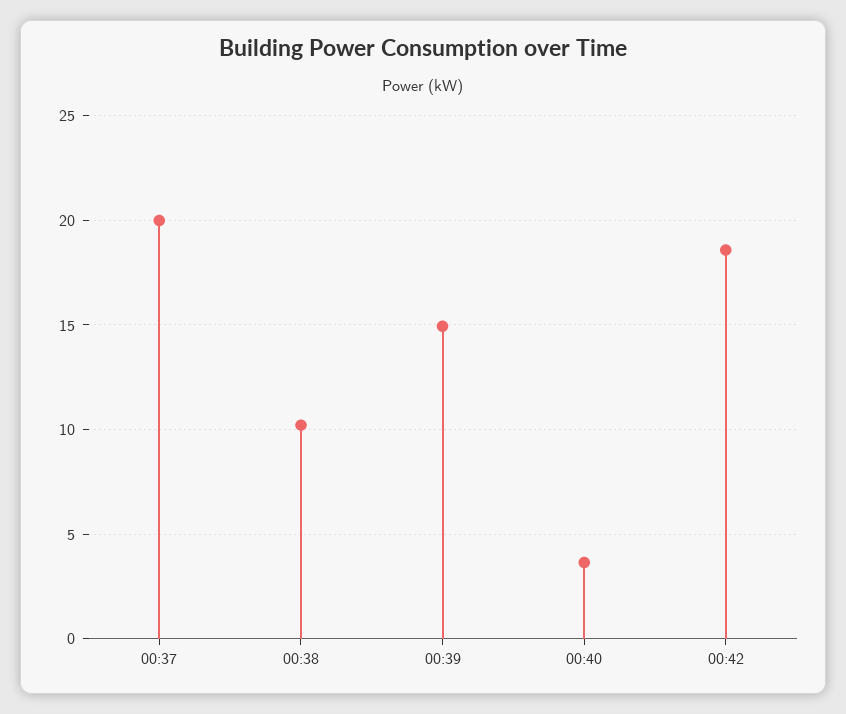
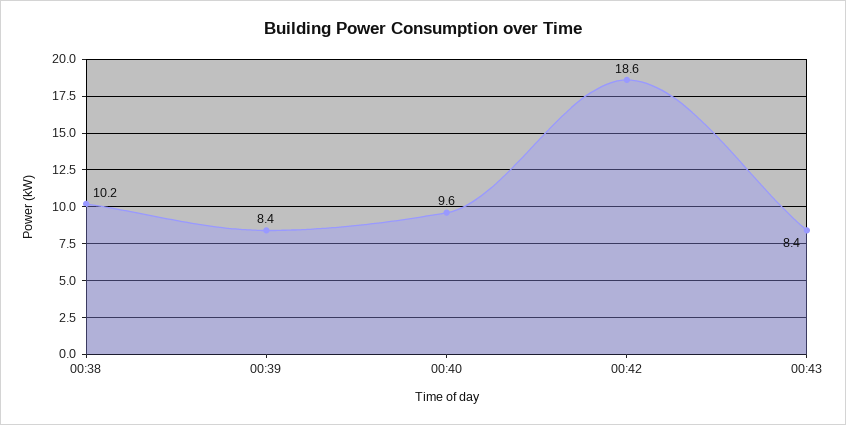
00:37: 20 -> none
00:39: 15 -> 8.4
00:40: 3.5 -> 9.6
00:43: none -> 8.4

